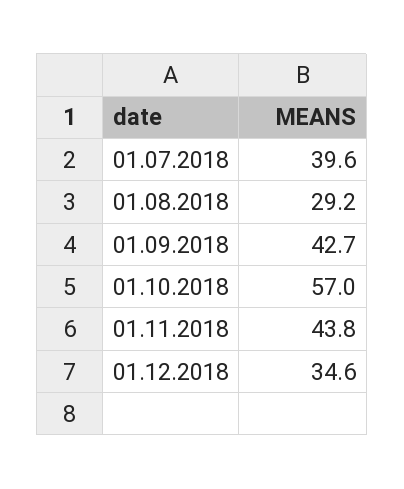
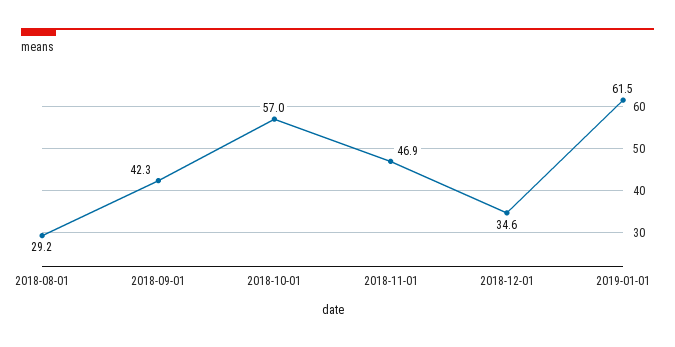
01.07.2018: 39.6 -> none
01.09.2018: 42.7 -> 42.3
01.11.2018: 43.8 -> 46.9
2019-01-01: none -> 61.5

